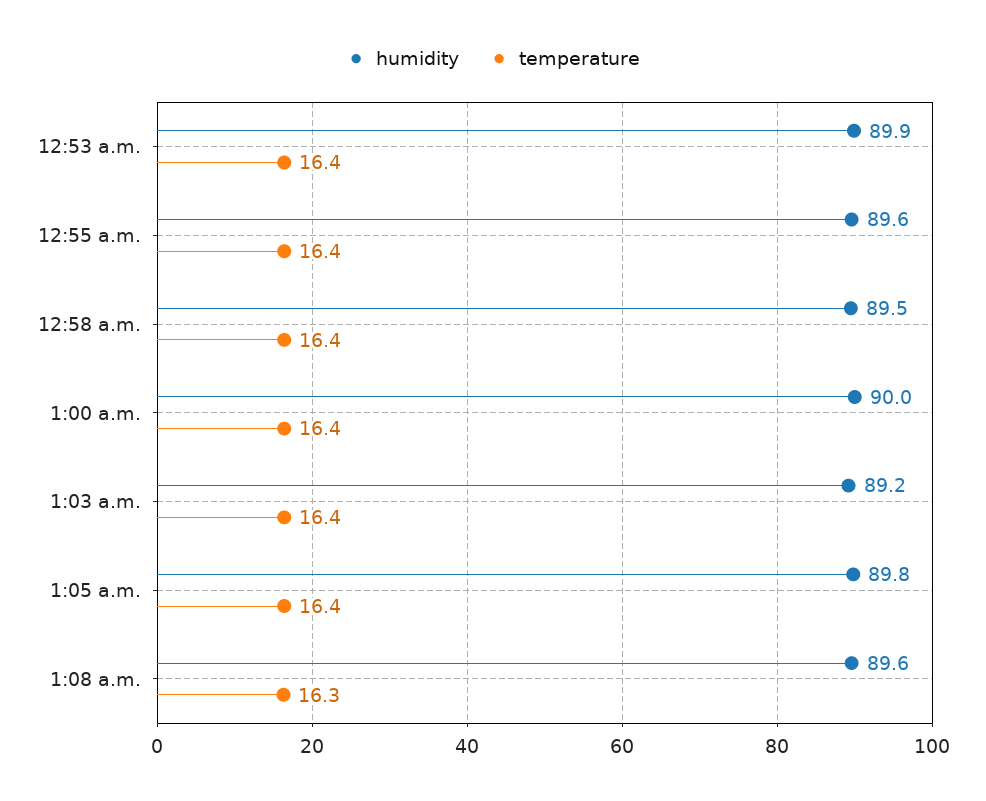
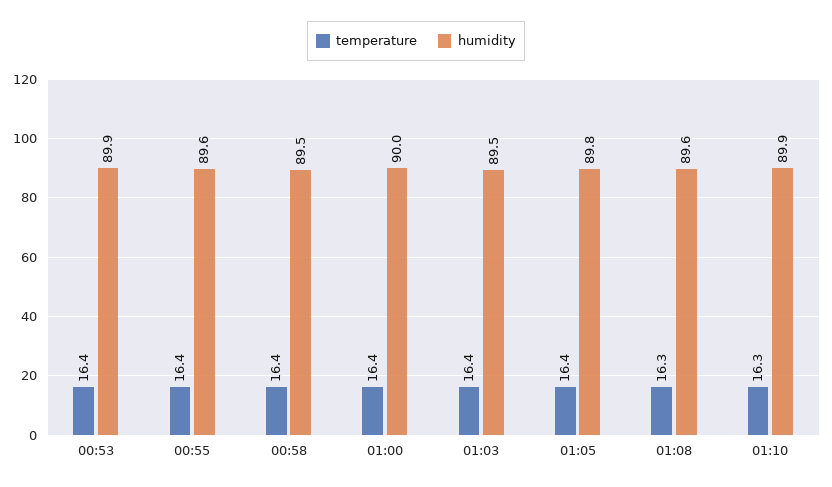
humidity, 1:03 a.m.: 89.2 -> 89.5
temperature, 01:10: none -> 16.3
humidity, 01:10: none -> 89.9

